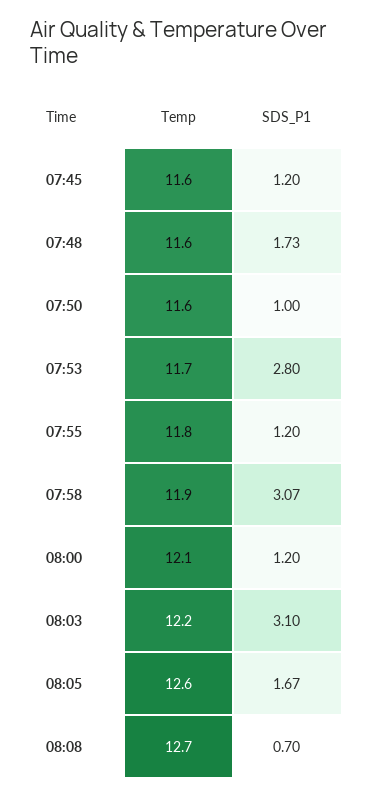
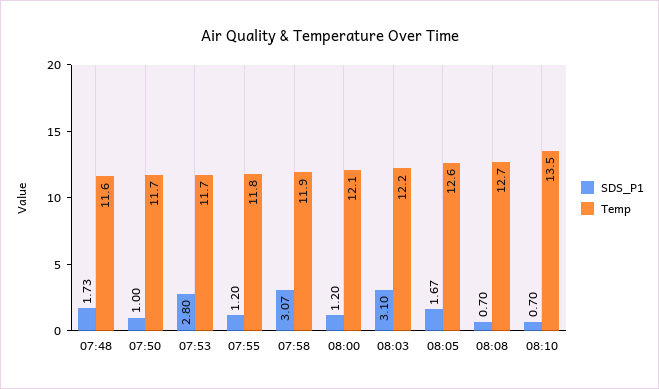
Temp, 07:45: 11.6 -> none
SDS_P1, 07:45: 1.2 -> none
Temp, 07:50: 11.6 -> 11.7
SDS_P1, 08:10: none -> 0.7
Temp, 08:10: none -> 13.5

